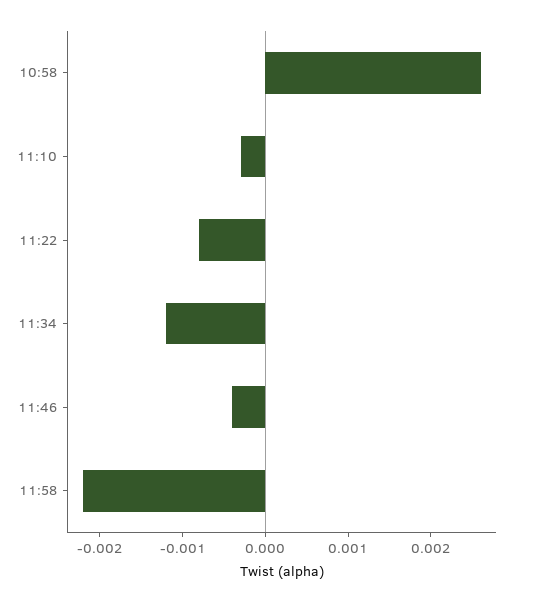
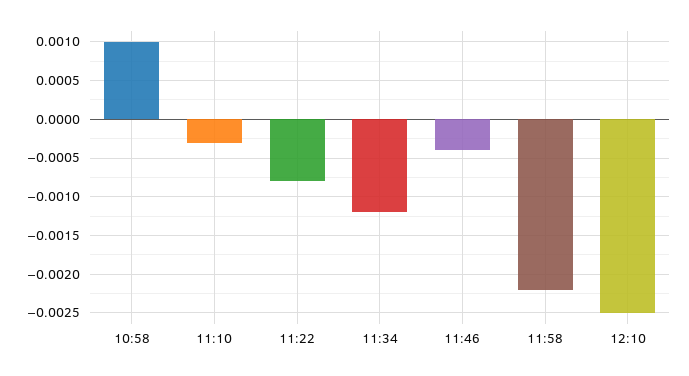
10:58: 0.0026 -> 0.001
12:10: none -> -0.0025

